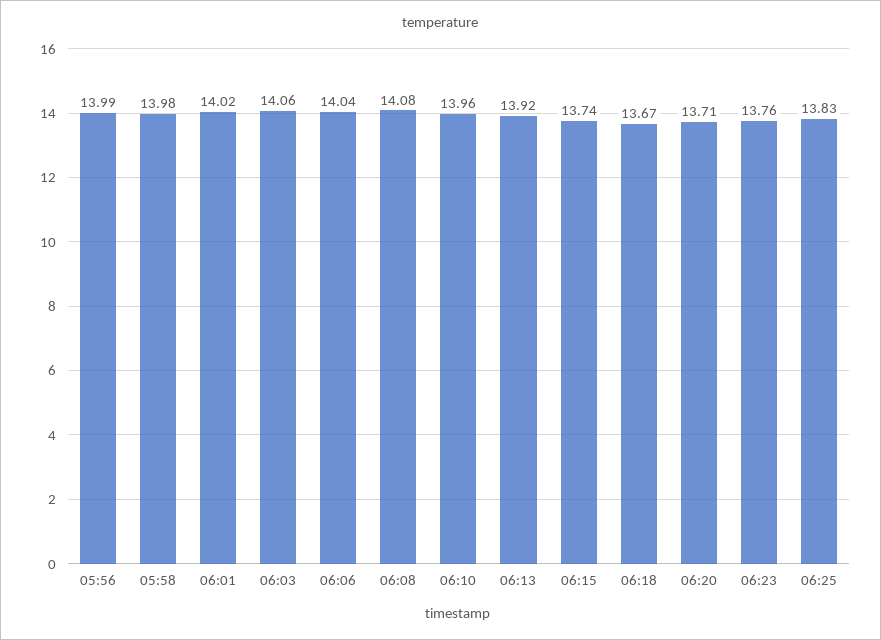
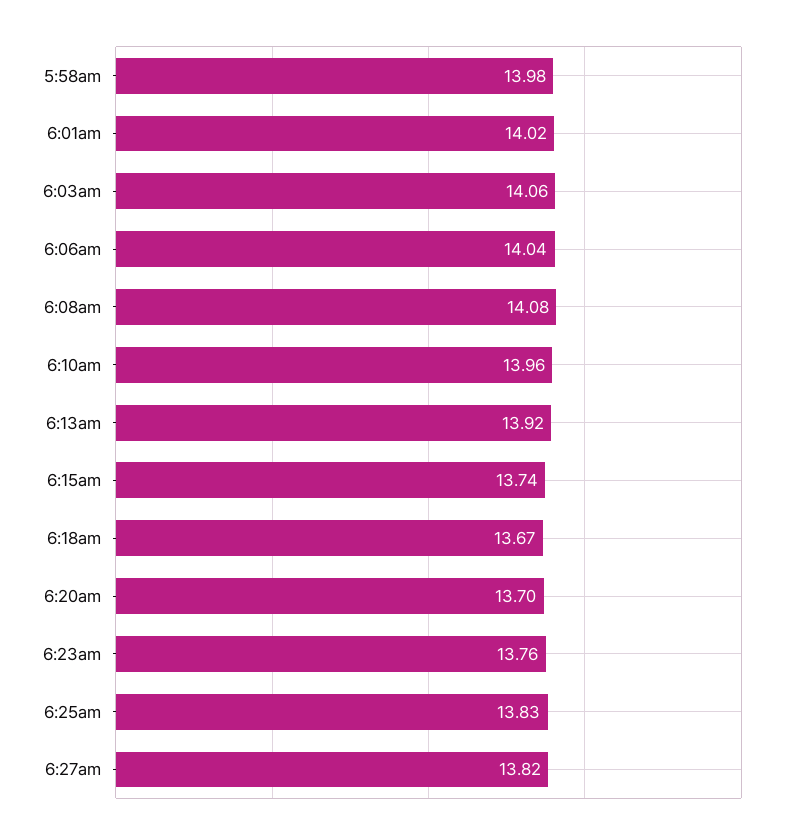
05:56: 13.99 -> none
06:20: 13.71 -> 13.7
6:27am: none -> 13.82

